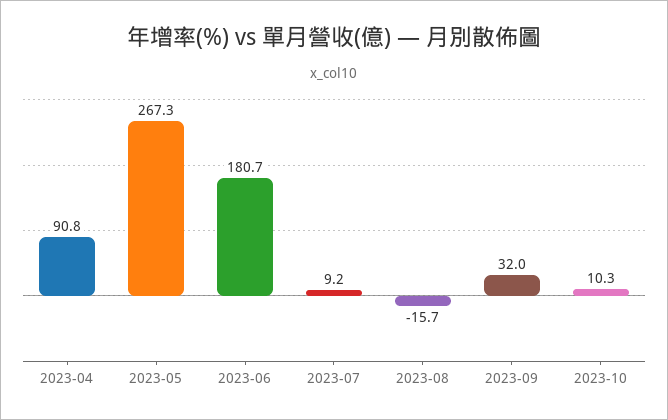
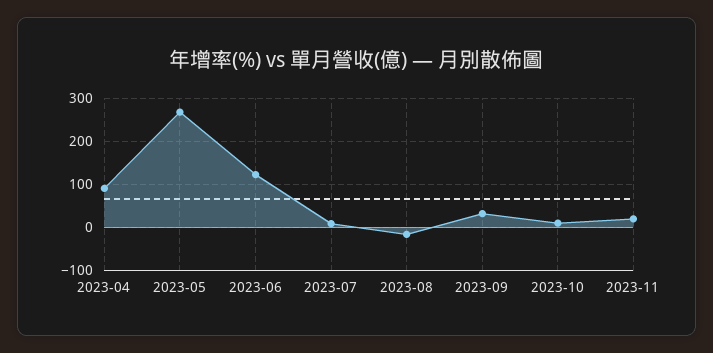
2023-06: 180.7 -> 120
2023-11: none -> 20

